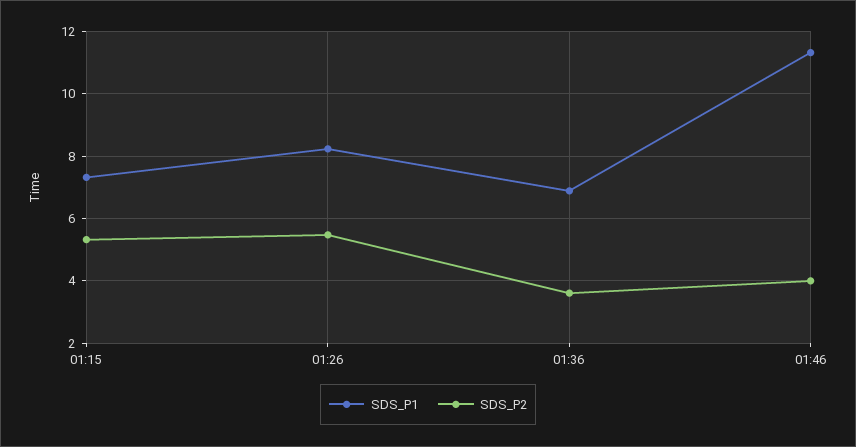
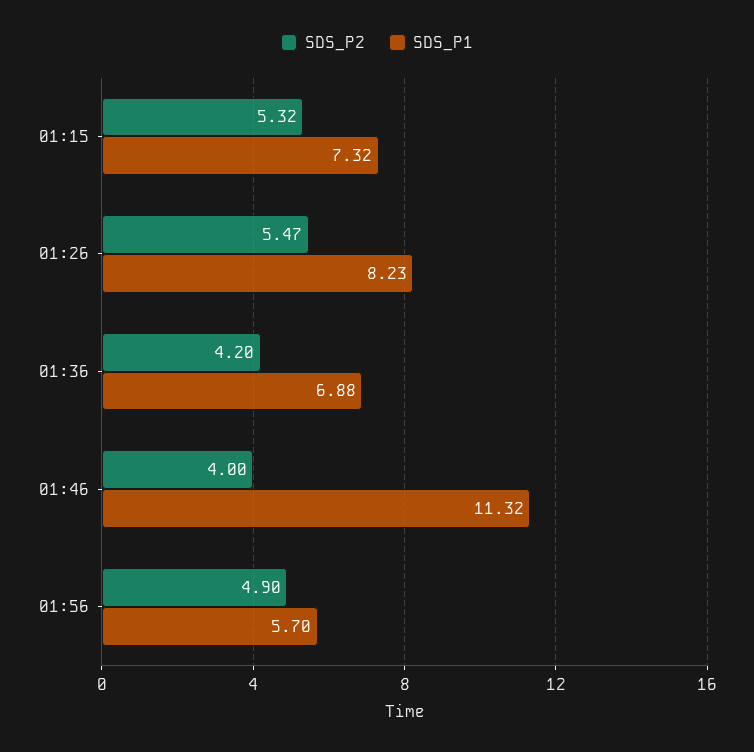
SDS_P2, 01:36: 3.6 -> 4.2
SDS_P2, 01:56: none -> 4.9
SDS_P1, 01:56: none -> 5.7

